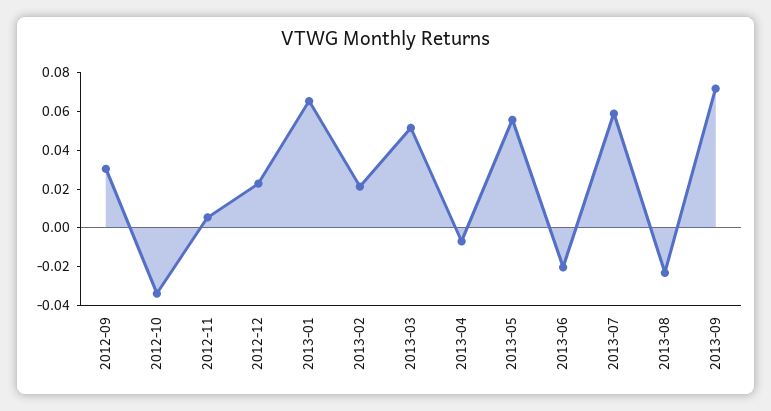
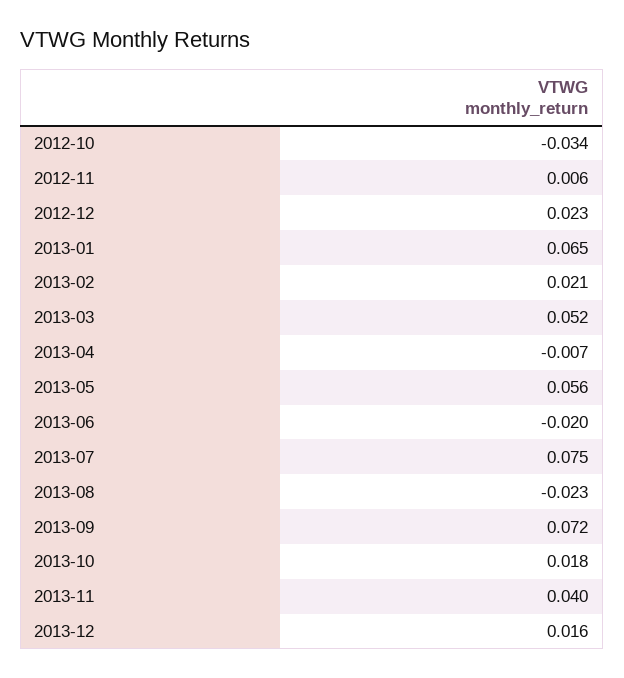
2012-09: 0.03 -> none
2013-07: 0.06 -> 0.075
2013-10: none -> 0.018
2013-11: none -> 0.04
2013-12: none -> 0.016

